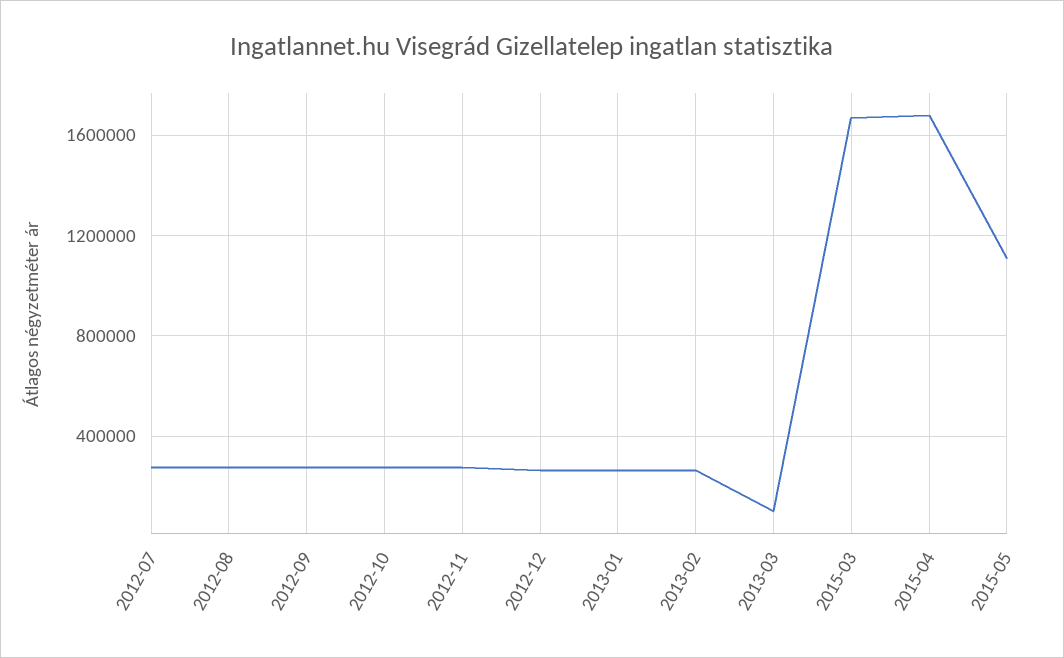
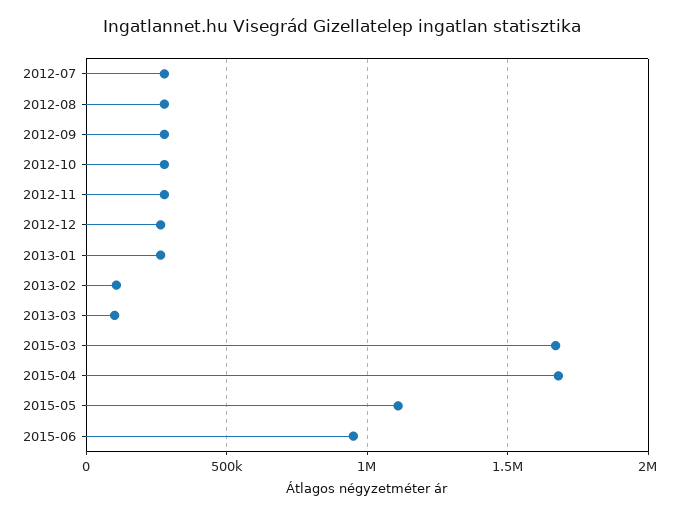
2013-02: 250000 -> 100000
2015-06: none -> 950000

